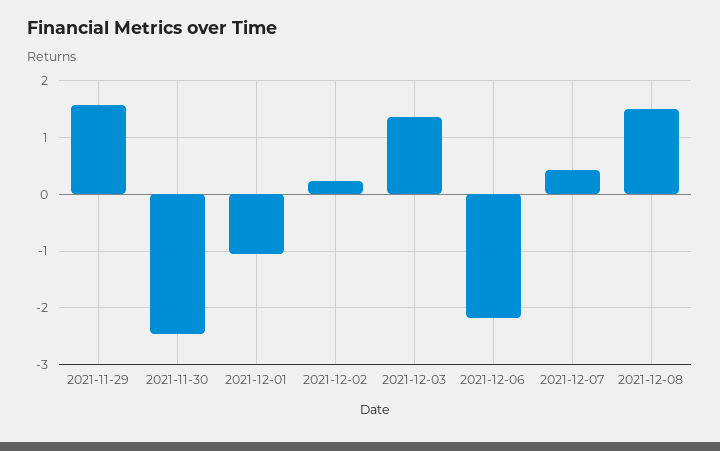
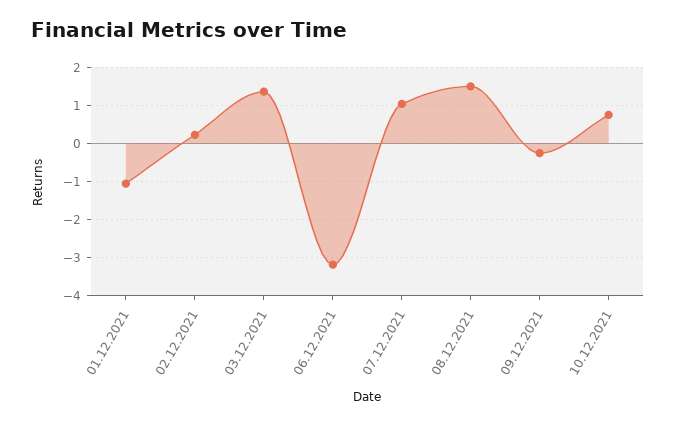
2021-11-29: 1.6 -> none
2021-11-30: -2.4 -> none
2021-12-06: -2.2 -> -3.2
2021-12-07: 0.4 -> 1
09.12.2021: none -> -0.2
10.12.2021: none -> 0.8

